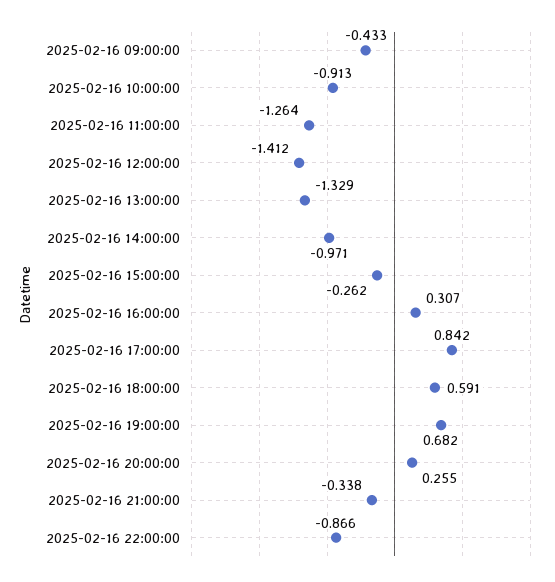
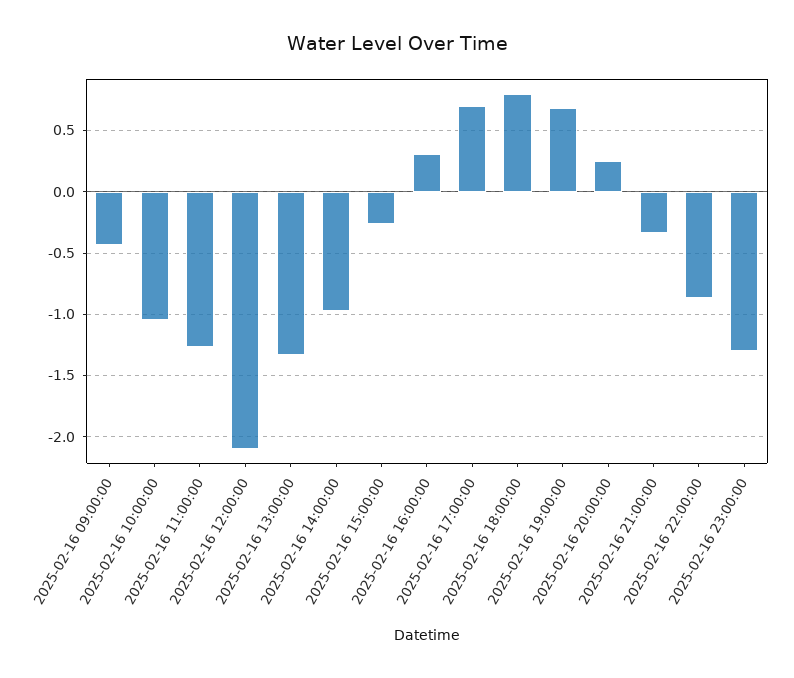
2025-02-16 10:00:00: -0.913 -> -1.05
2025-02-16 12:00:00: -1.412 -> -2.1
2025-02-16 17:00:00: 0.842 -> 0.7
2025-02-16 18:00:00: 0.591 -> 0.8
2025-02-16 23:00:00: none -> -1.3

